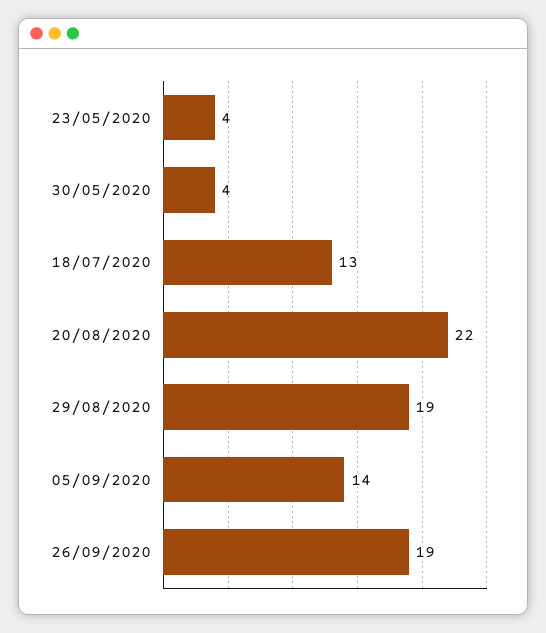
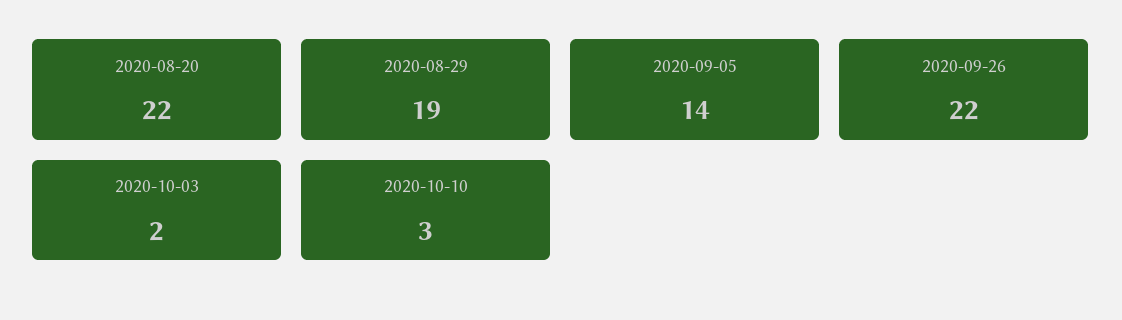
23/05/2020: 4 -> none
30/05/2020: 4 -> none
18/07/2020: 13 -> none
26/09/2020: 19 -> 22
2020-10-03: none -> 2
2020-10-10: none -> 3

